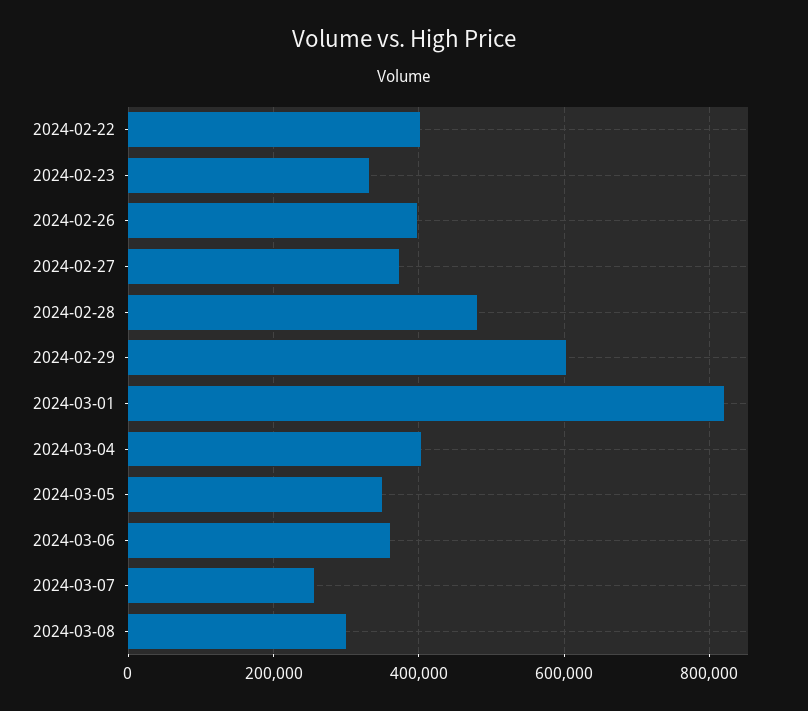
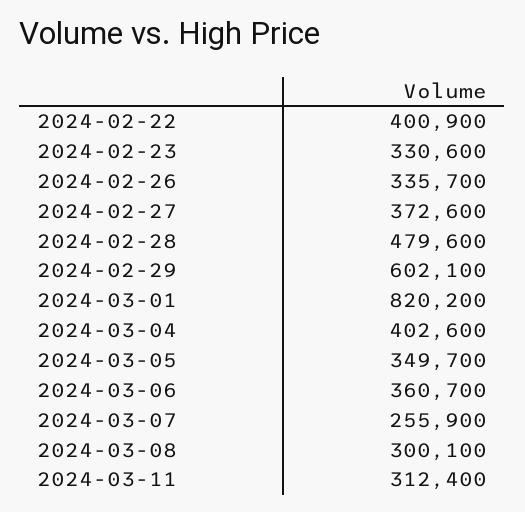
2024-02-26: 400000 -> 335700
2024-03-11: none -> 312400

